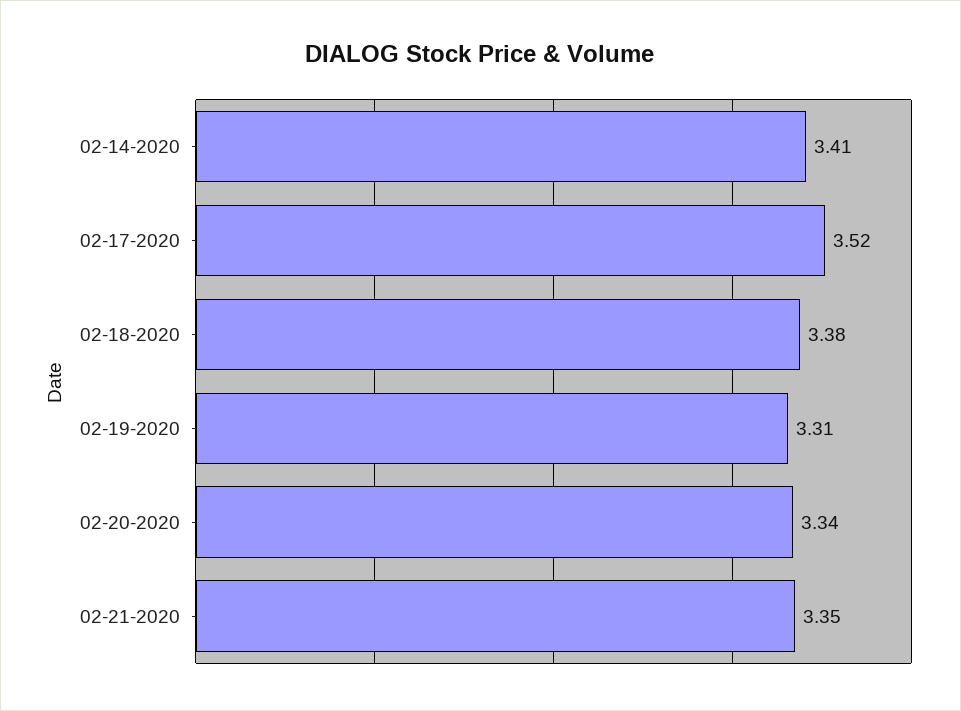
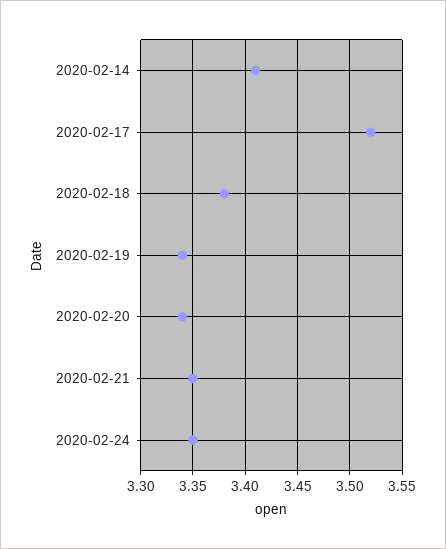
02-19-2020: 3.31 -> 3.34
2020-02-24: none -> 3.35

